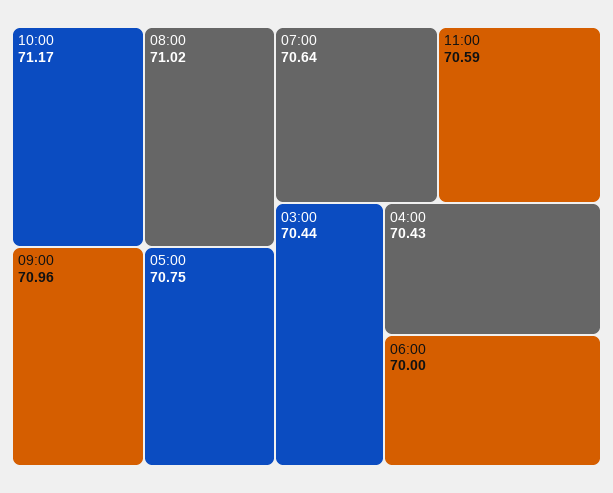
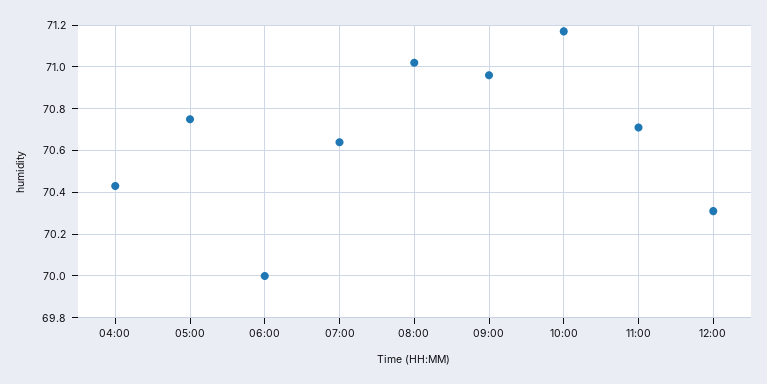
11:00: 70.59 -> 70.7
03:00: 70.44 -> none
12:00: none -> 70.3

